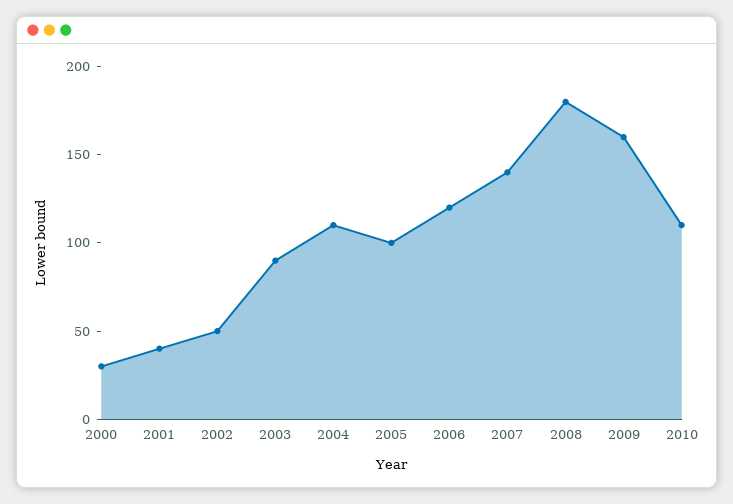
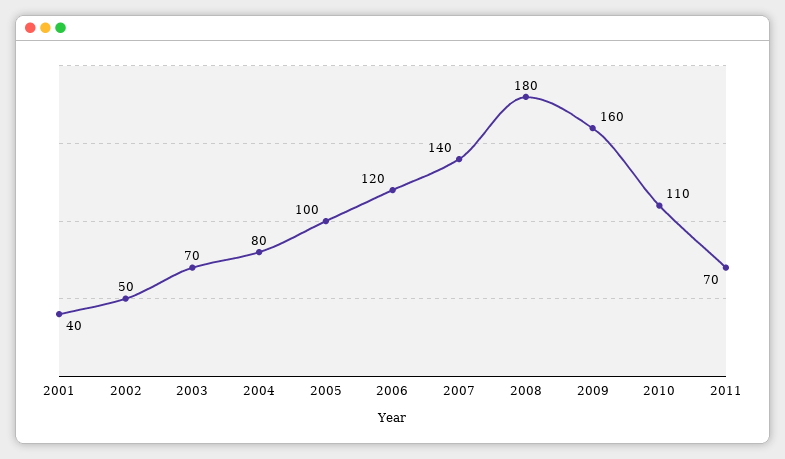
2000: 30 -> none
2003: 90 -> 70
2004: 110 -> 80
2011: none -> 70

